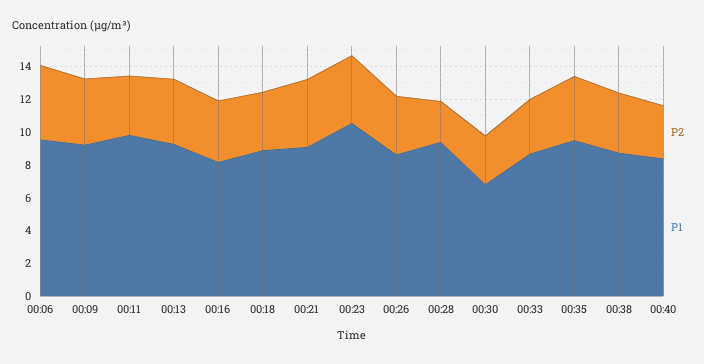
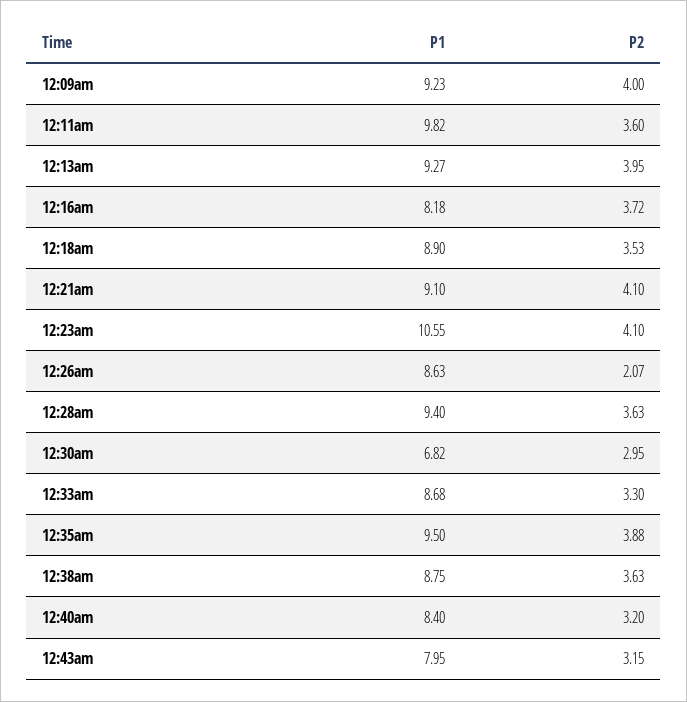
P2, 00:06: 4.5 -> none
P1, 00:06: 9.5 -> none
P2, 00:26: 3.5 -> 2.07
P2, 00:28: 2.5 -> 3.63
P1, 12:43am: none -> 7.95
P2, 12:43am: none -> 3.15

